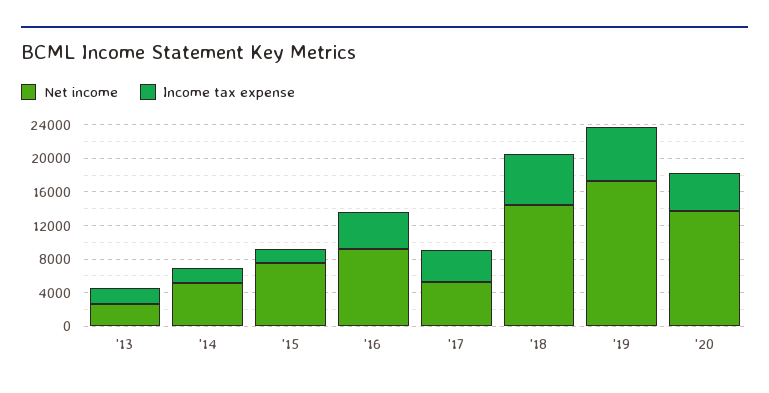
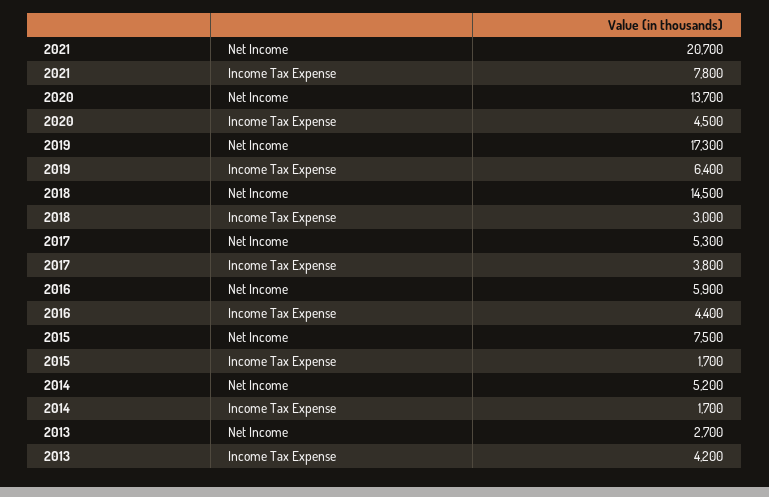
Income tax expense, '13: 2000 -> 4200
Net income, '16: 9000 -> 5900
Income tax expense, '18: 6000 -> 3000
Net income, 2021: none -> 20700
Income tax expense, 2021: none -> 7800

